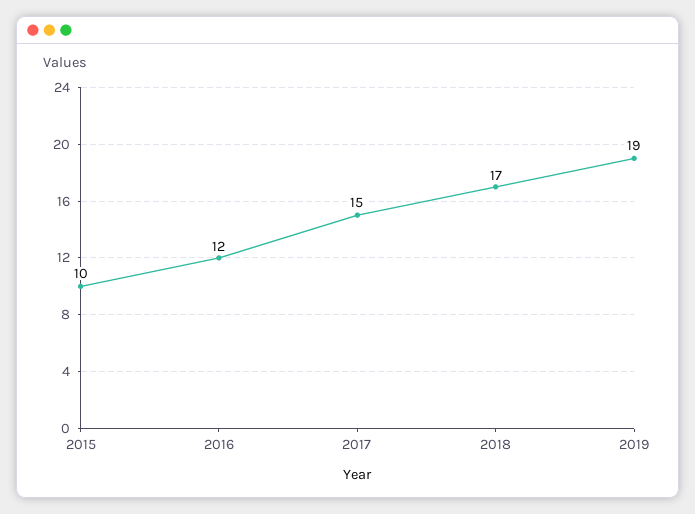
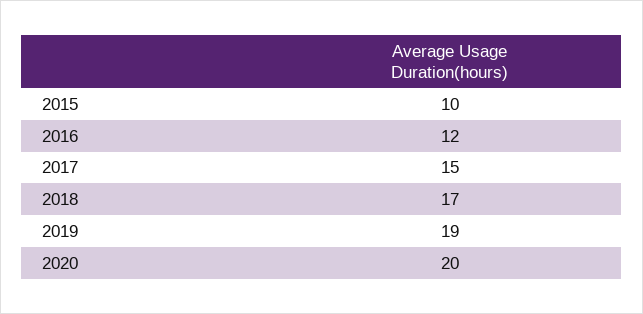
2020: none -> 20

